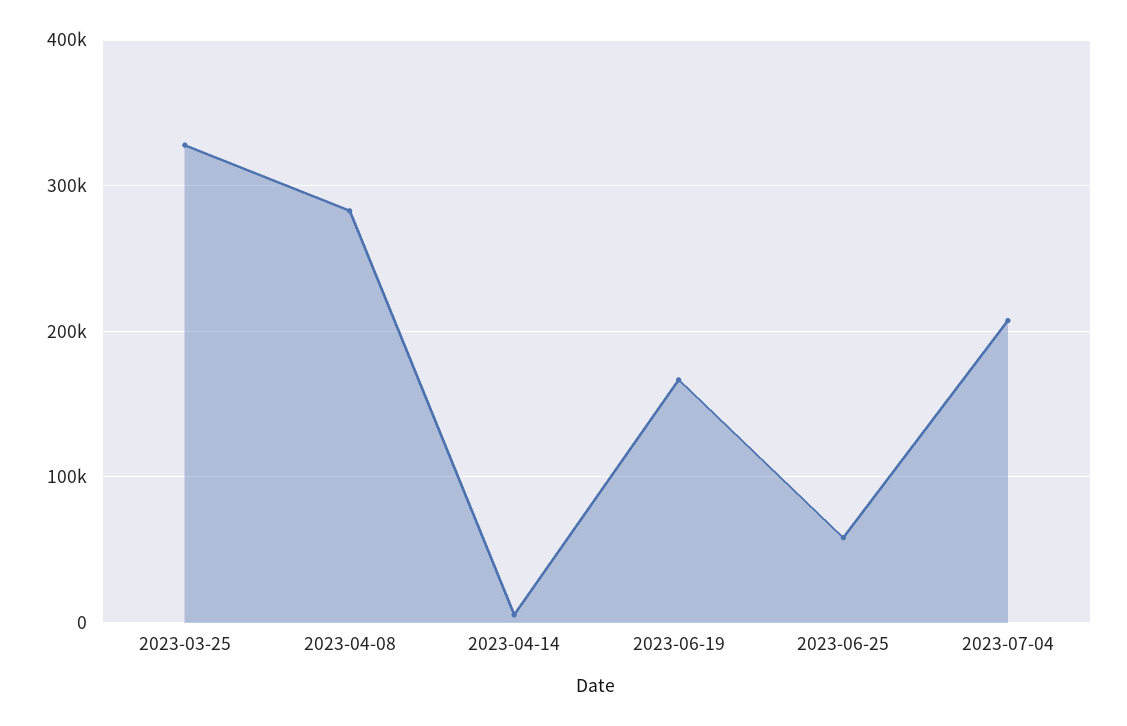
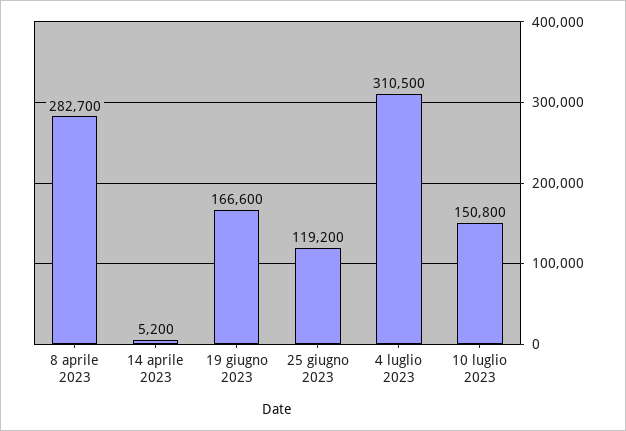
2023-03-25: 330000 -> none
2023-06-25: 60000 -> 119200
2023-07-04: 210000 -> 310500
10 luglio 2023: none -> 150800

